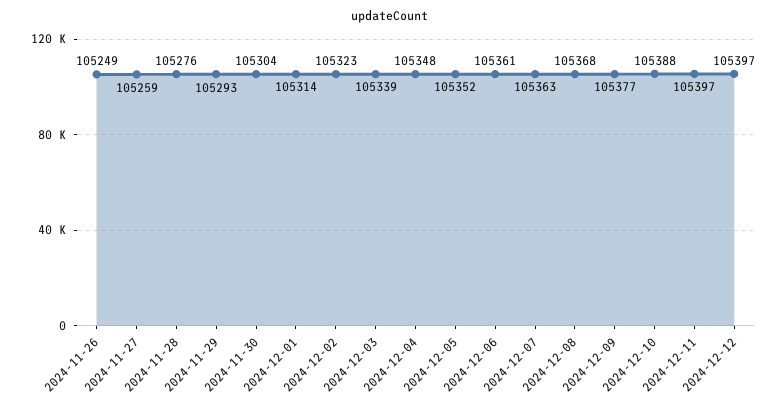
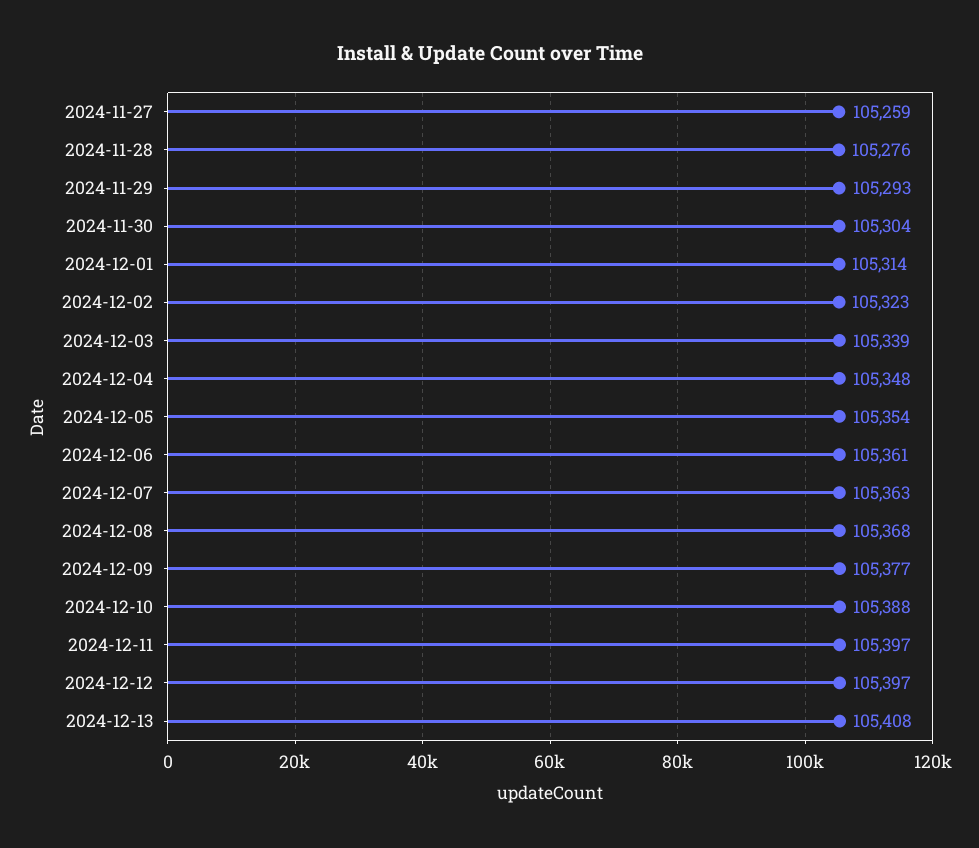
2024-11-26: 105249 -> none
2024-12-05: 105352 -> 105354
2024-12-13: none -> 105408

